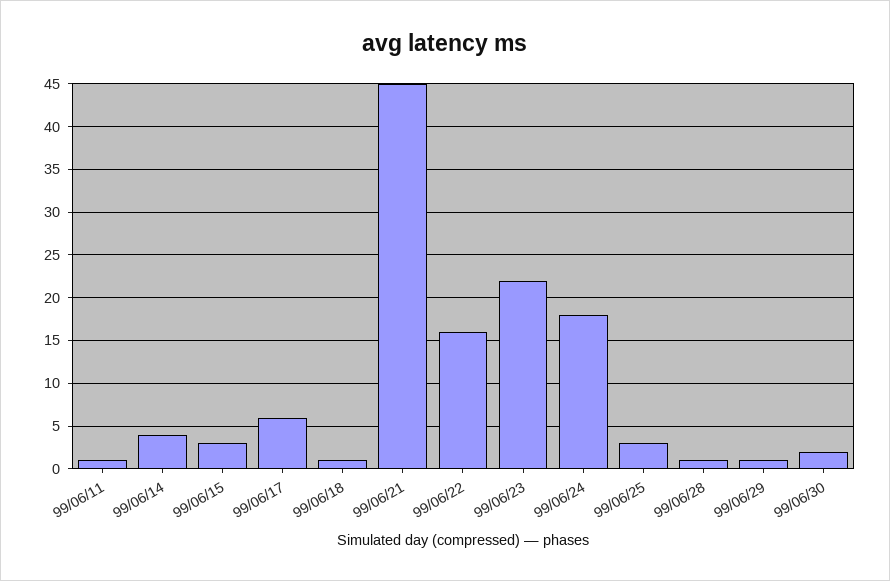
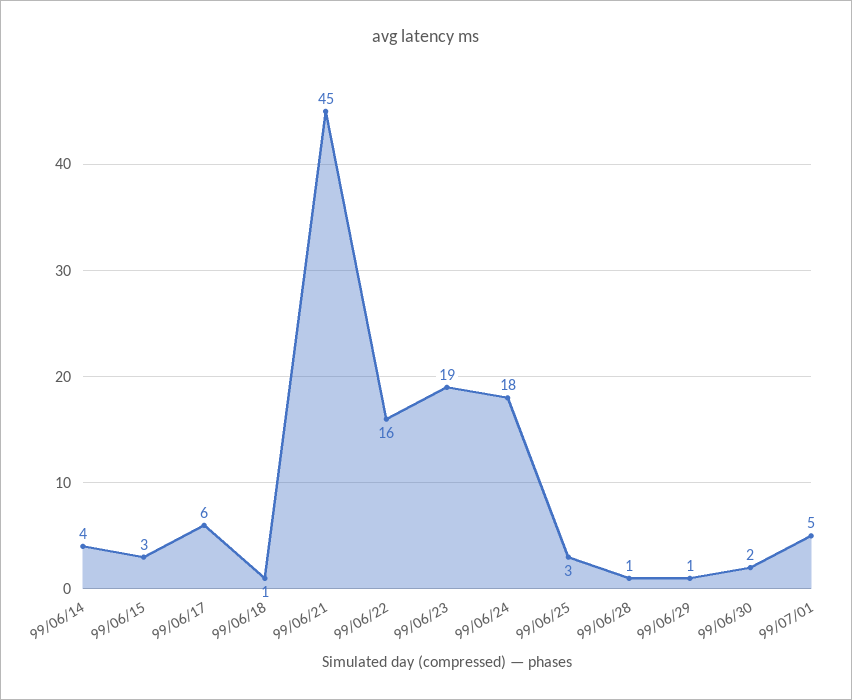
99/06/11: 1 -> none
99/06/23: 22 -> 19
99/07/01: none -> 5

